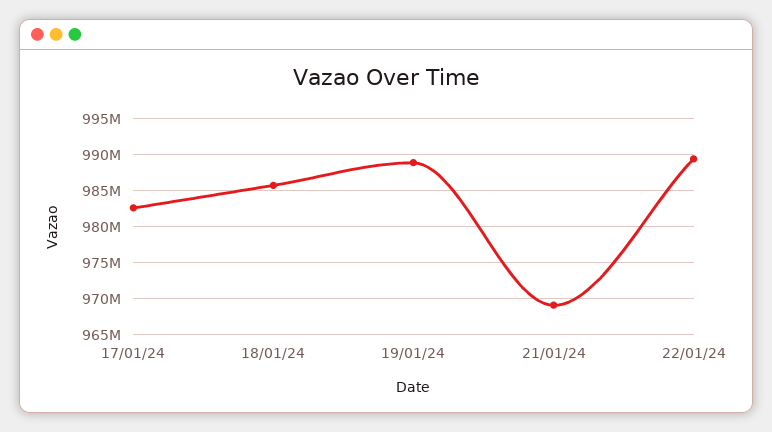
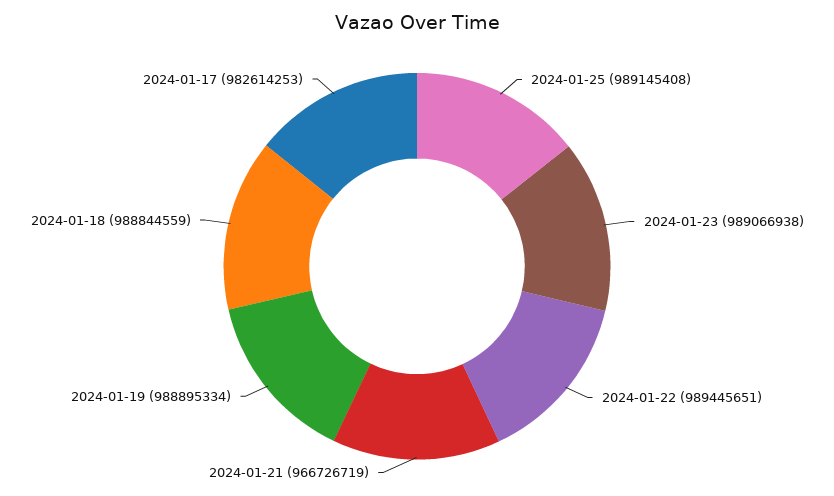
18/01/24: 986000000 -> 988844559
21/01/24: 969000000 -> 966726719
2024-01-25: none -> 989145408
2024-01-23: none -> 989066938

